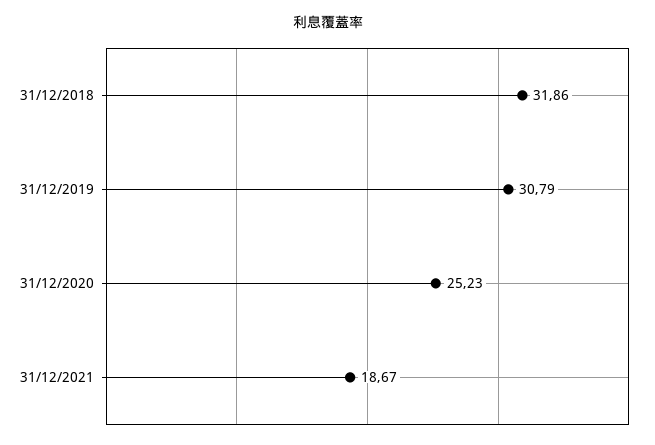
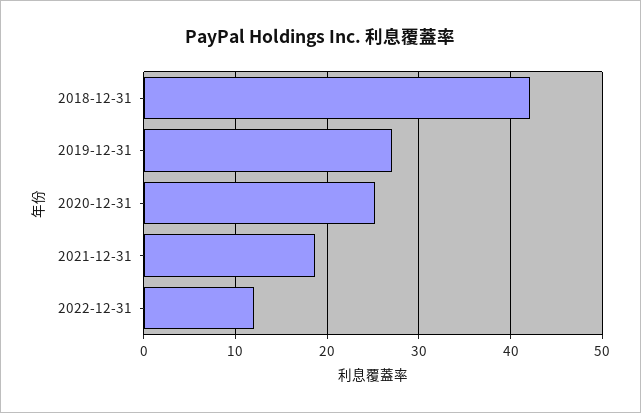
31/12/2018: 31.86 -> 42
31/12/2019: 30.79 -> 27
2022-12-31: none -> 12

